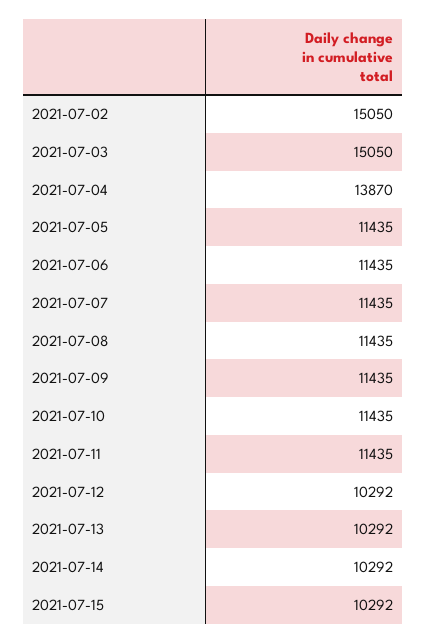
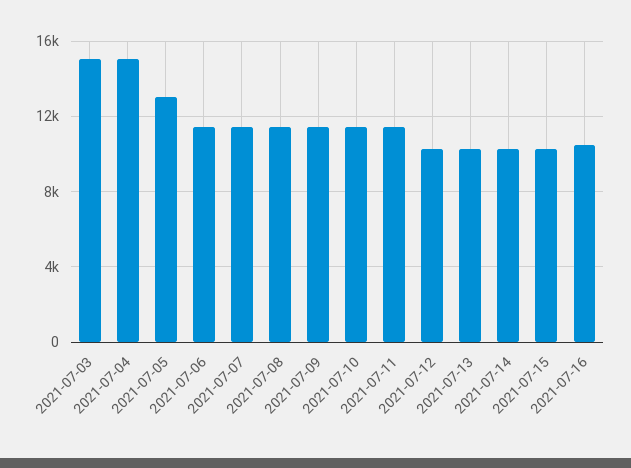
2021-07-02: 15050 -> none
2021-07-04: 13870 -> 15000
2021-07-05: 11435 -> 13000
2021-07-16: none -> 10500

